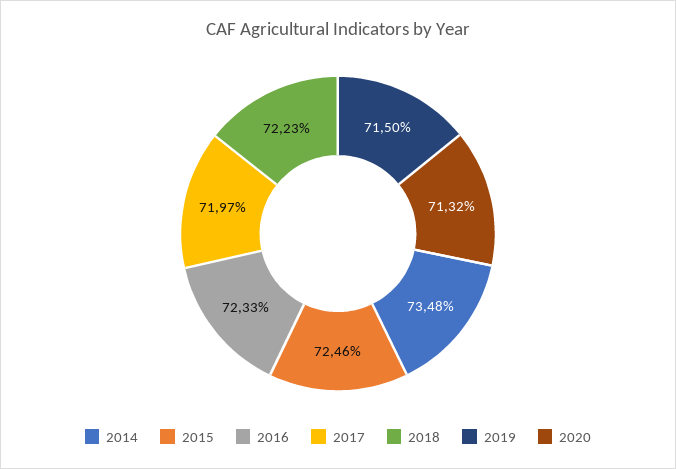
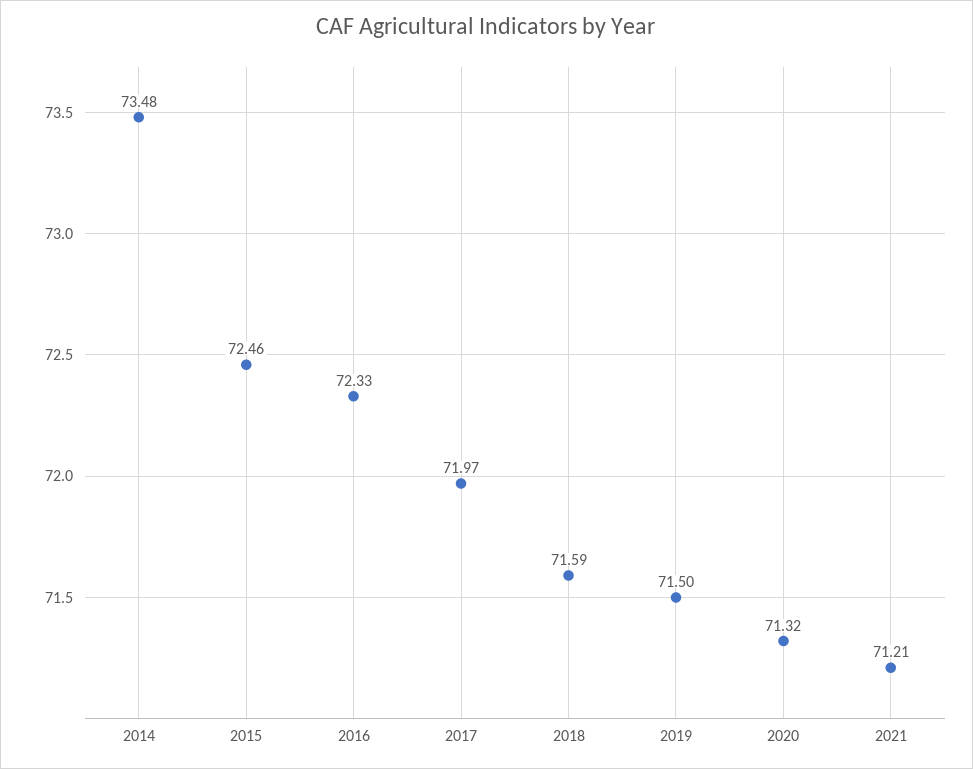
2018: 72.23 -> 71.59
2021: none -> 71.21

